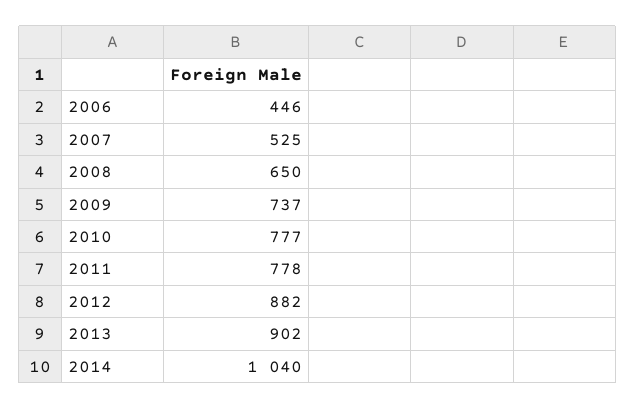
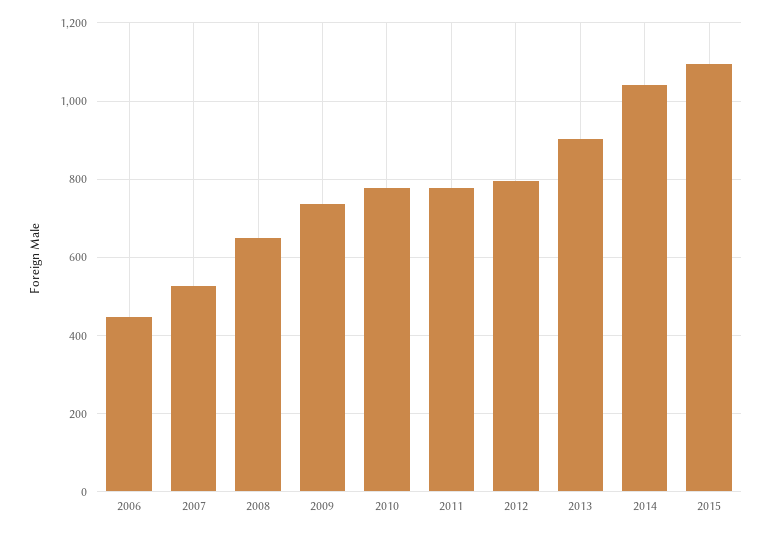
2012: 882 -> 800
2015: none -> 1100

